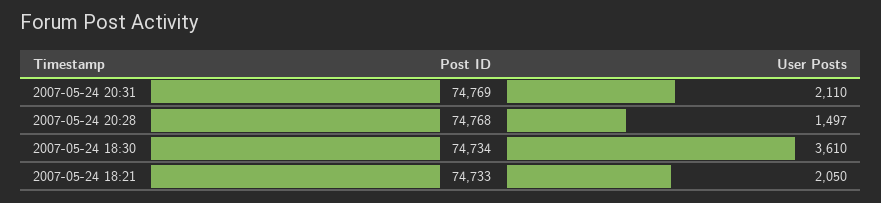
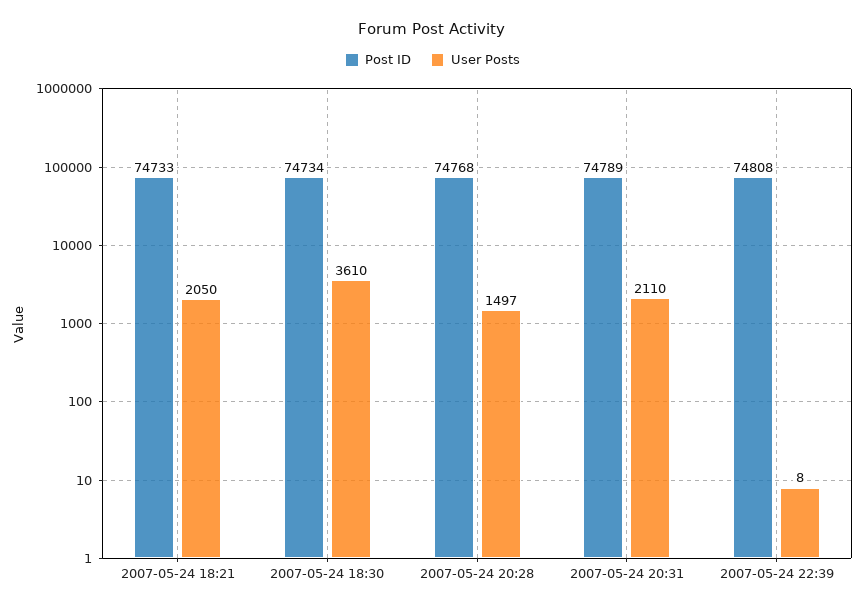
Post ID, 2007-05-24 20:31: 74769 -> 74789
Post ID, 2007-05-24 22:39: none -> 74808
User Posts, 2007-05-24 22:39: none -> 8

